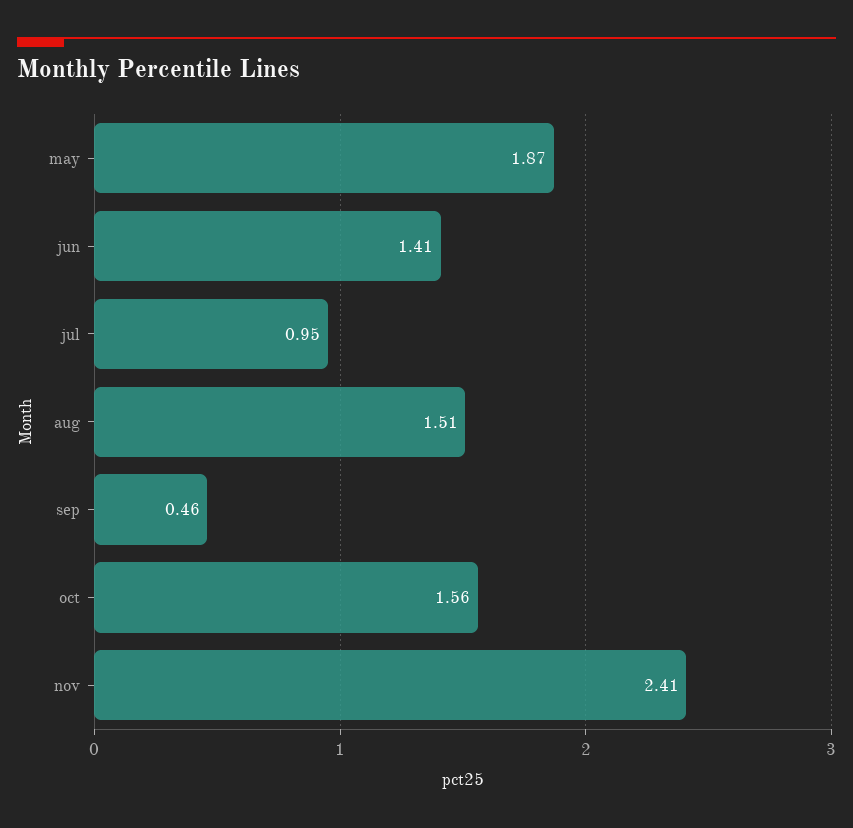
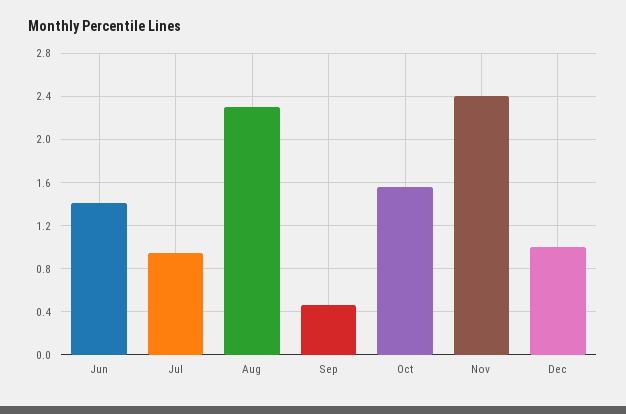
may: 1.87 -> none
aug: 1.51 -> 2.3
Dec: none -> 1

